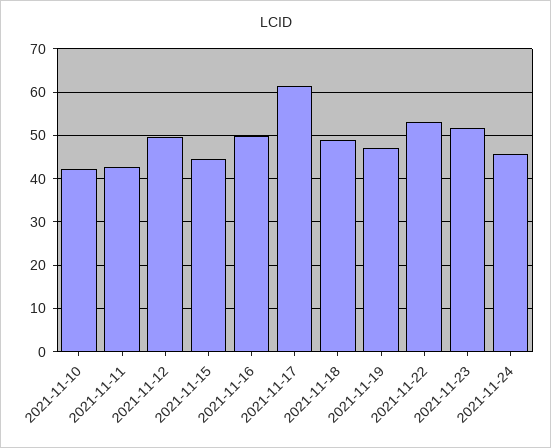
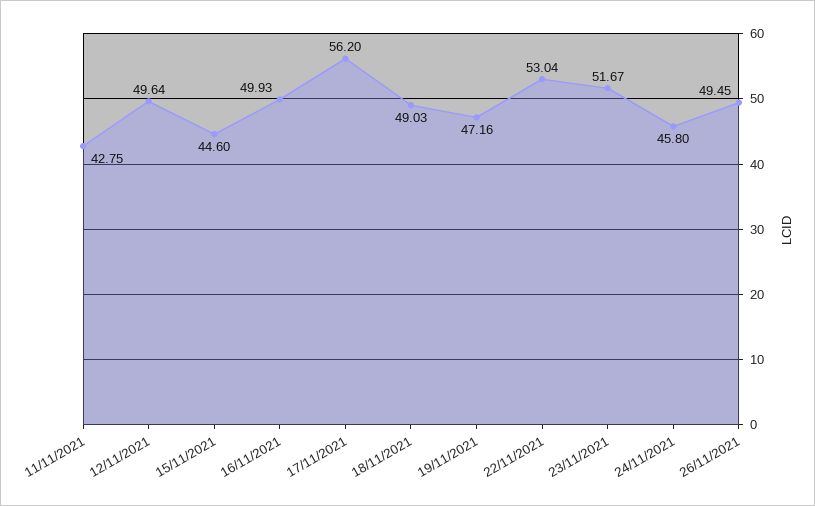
2021-11-10: 42 -> none
2021-11-17: 62 -> 56.2
26/11/2021: none -> 49.45

